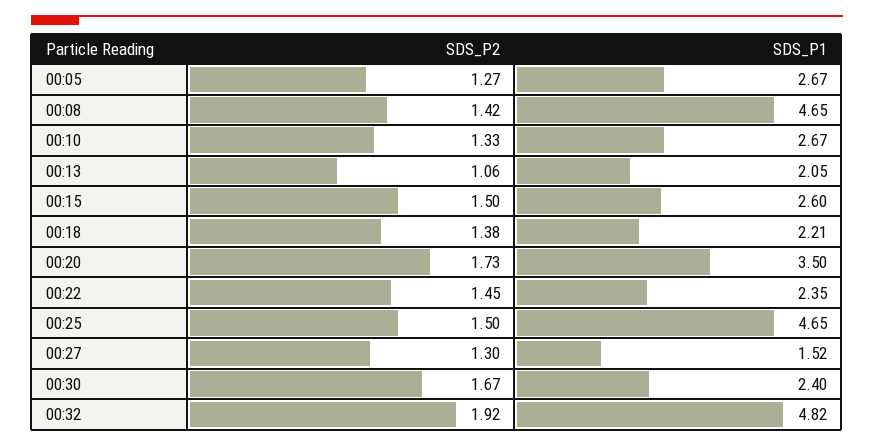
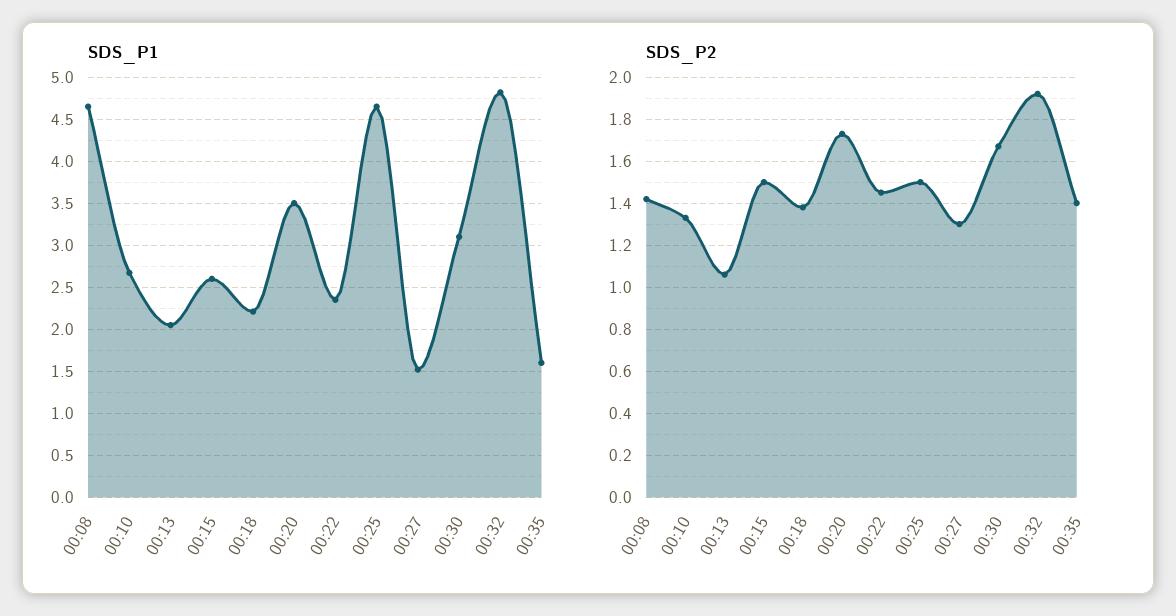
SDS_P2, 00:05: 1.27 -> none
SDS_P1, 00:05: 2.67 -> none
SDS_P1, 00:30: 2.4 -> 3.1
SDS_P1, 00:35: none -> 1.6
SDS_P2, 00:35: none -> 1.4

